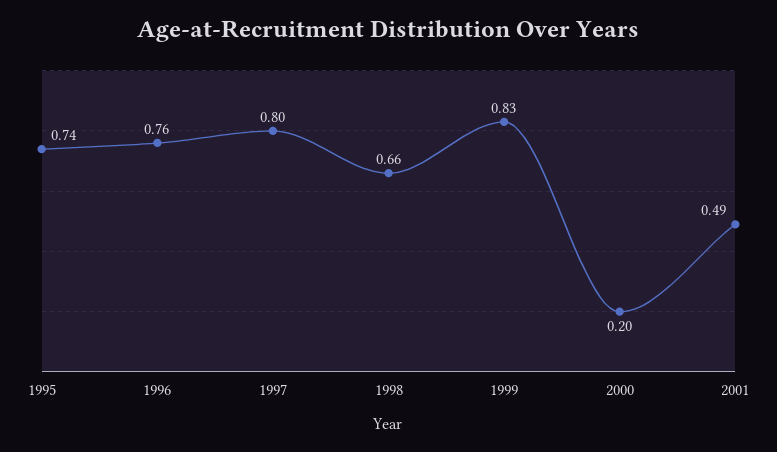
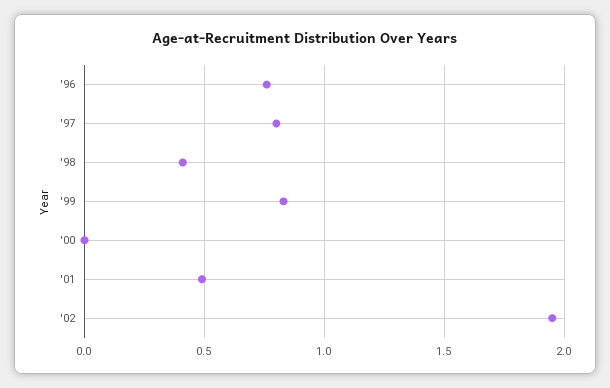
1995: 0.74 -> none
1998: 0.66 -> 0.4
2000: 0.2 -> 0
'02: none -> 1.95

